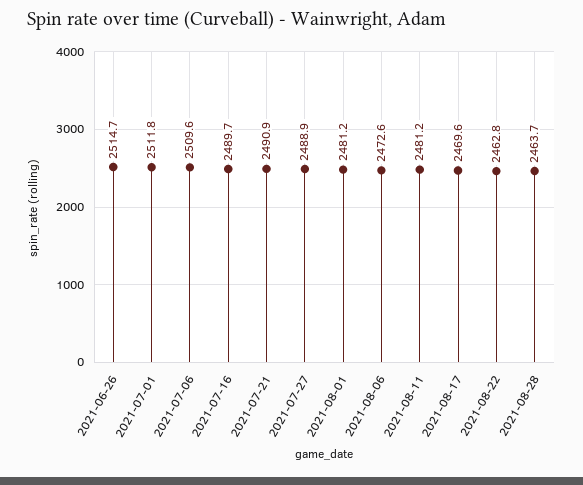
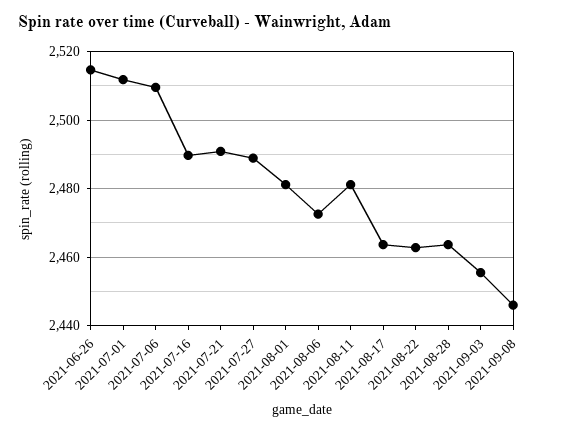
2021-08-17: 2469.6 -> 2464
2021-09-03: none -> 2456
2021-09-08: none -> 2446

